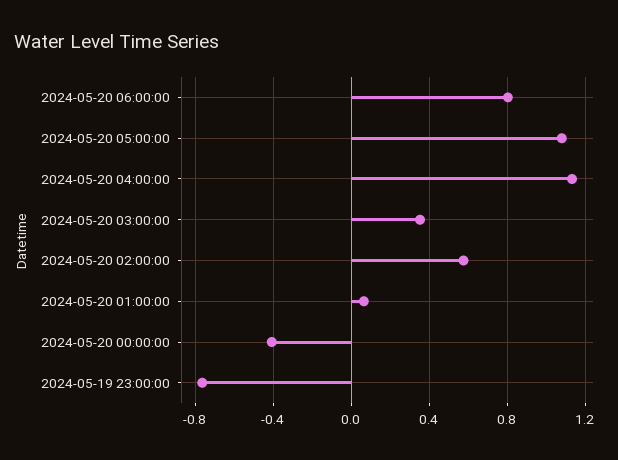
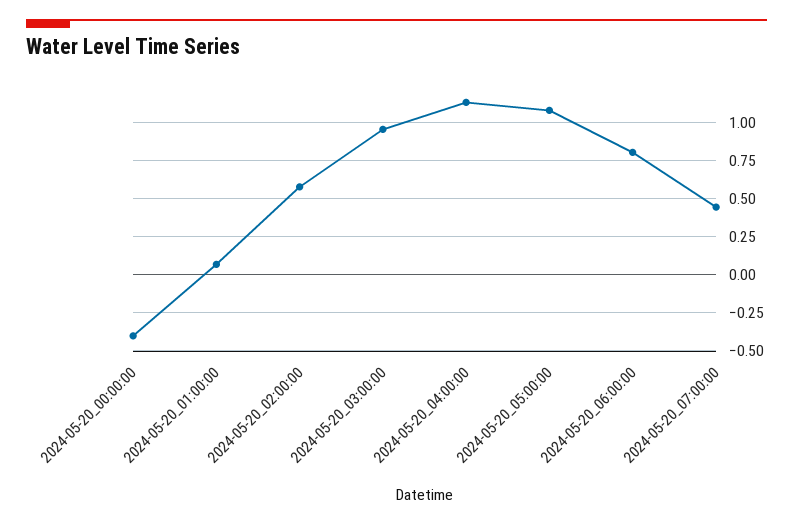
2024-05-20 03:00:00: 0.35 -> 0.95
2024-05-19 23:00:00: -0.75 -> none
2024-05-20_07:00:00: none -> 0.45

